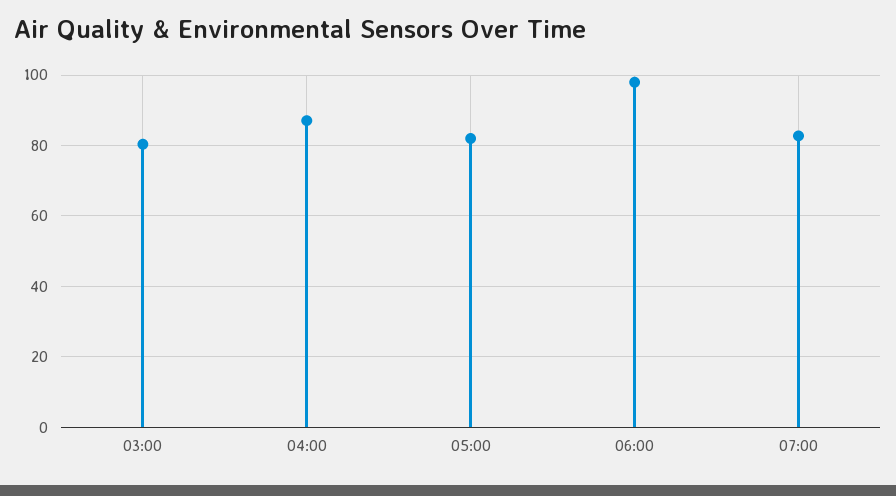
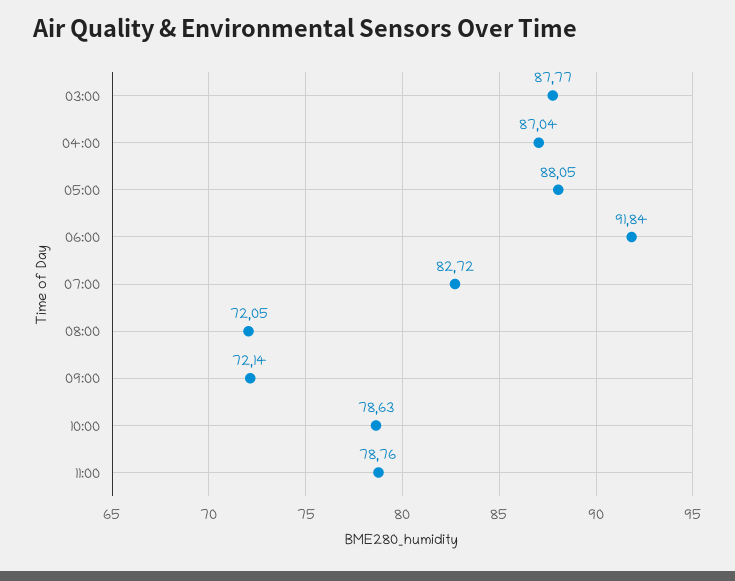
03:00: 80 -> 87.77
05:00: 82 -> 88.05
06:00: 98 -> 91.84
08:00: none -> 72.05
09:00: none -> 72.14
10:00: none -> 78.63
11:00: none -> 78.76

